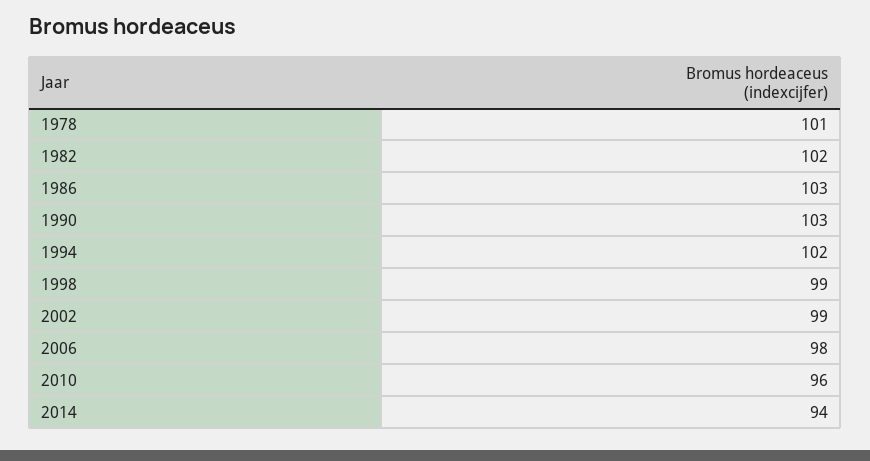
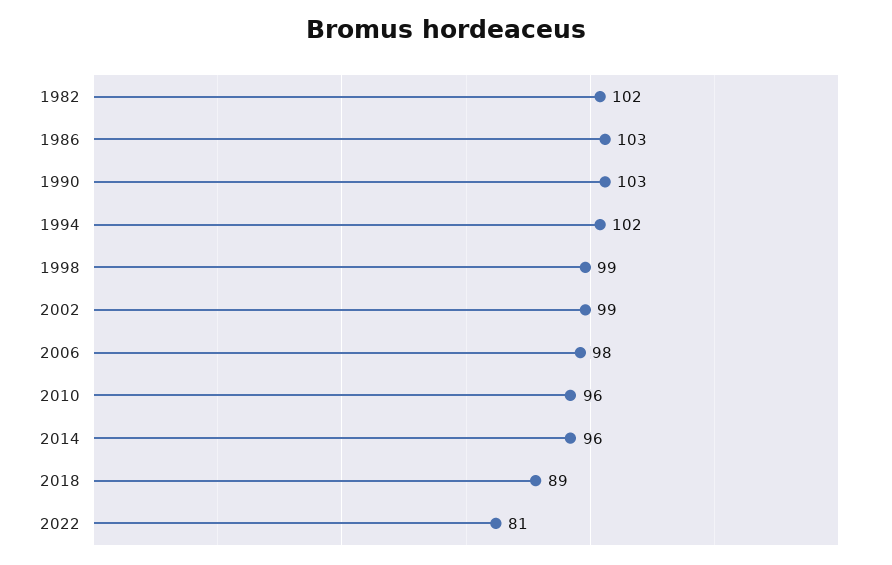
1978: 101 -> none
2014: 94 -> 96
2018: none -> 89
2022: none -> 81

